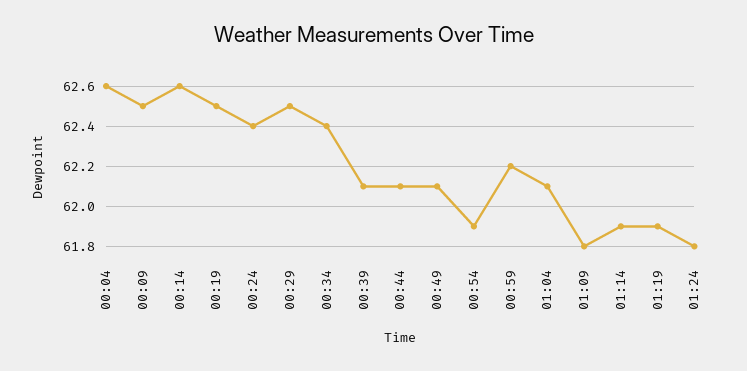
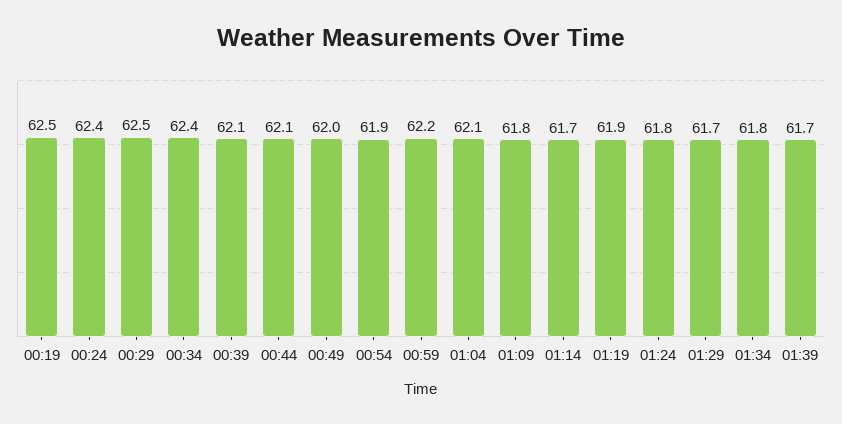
00:04: 62.6 -> none
00:09: 62.5 -> none
00:14: 62.6 -> none
00:49: 62.1 -> 62
01:14: 61.9 -> 61.7
01:29: none -> 61.7
01:34: none -> 61.8
01:39: none -> 61.7

